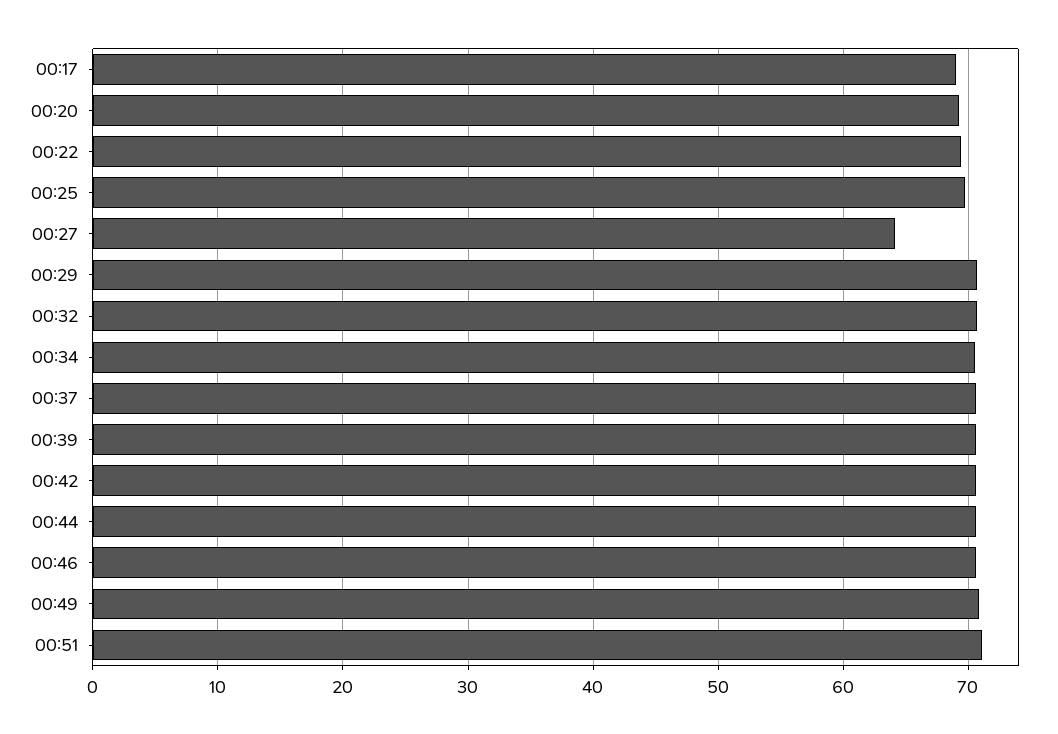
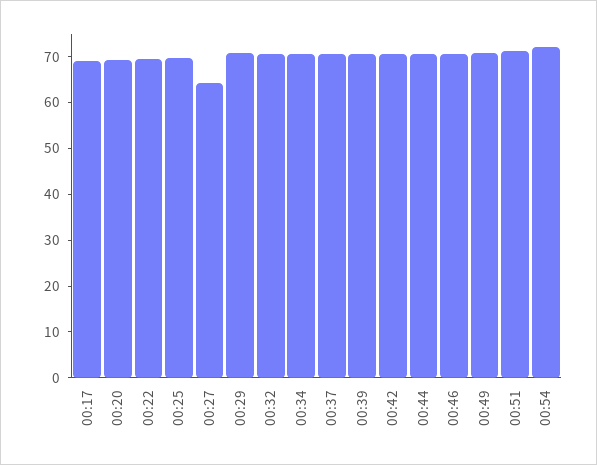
00:54: none -> 72

